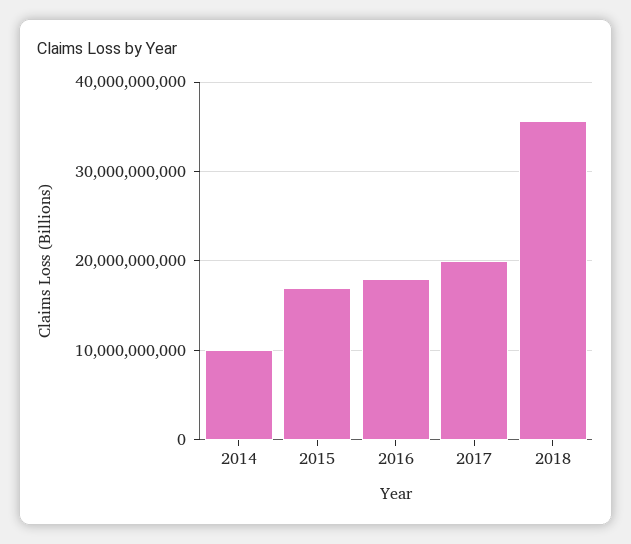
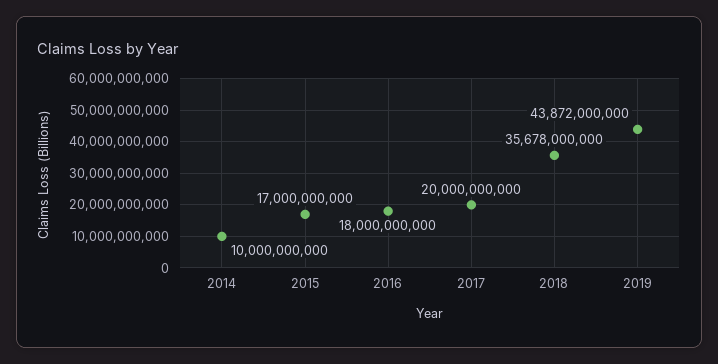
2019: none -> 43872000000

